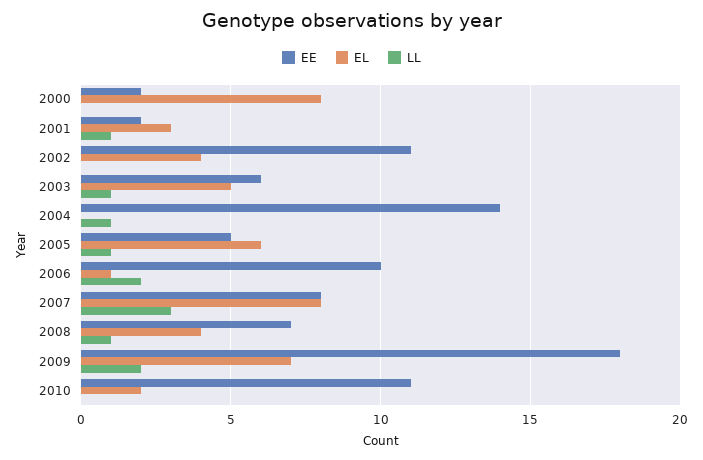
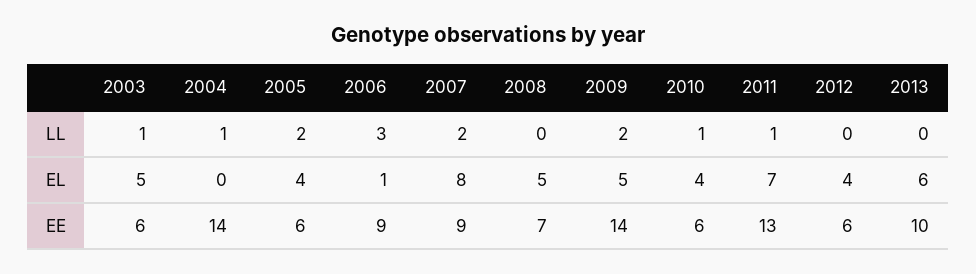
EE, 2000: 2 -> none
EL, 2000: 8 -> none
LL, 2000: 0 -> none
EE, 2001: 2 -> none
EL, 2001: 3 -> none
LL, 2001: 1 -> none
EE, 2002: 11 -> none
EL, 2002: 4 -> none
LL, 2002: 0 -> none
EE, 2005: 5 -> 6
EL, 2005: 6 -> 4
LL, 2005: 1 -> 2
EE, 2006: 10 -> 9
LL, 2006: 2 -> 3
EE, 2007: 8 -> 9
LL, 2007: 3 -> 2
EL, 2008: 4 -> 5
LL, 2008: 1 -> 0
EE, 2009: 18 -> 14
EL, 2009: 7 -> 5
EE, 2010: 11 -> 6
EL, 2010: 2 -> 4
LL, 2010: 0 -> 1
LL, 2011: none -> 1
LL, 2012: none -> 0
LL, 2013: none -> 0
EL, 2011: none -> 7
EL, 2012: none -> 4
EL, 2013: none -> 6
EE, 2011: none -> 13
EE, 2012: none -> 6
EE, 2013: none -> 10

